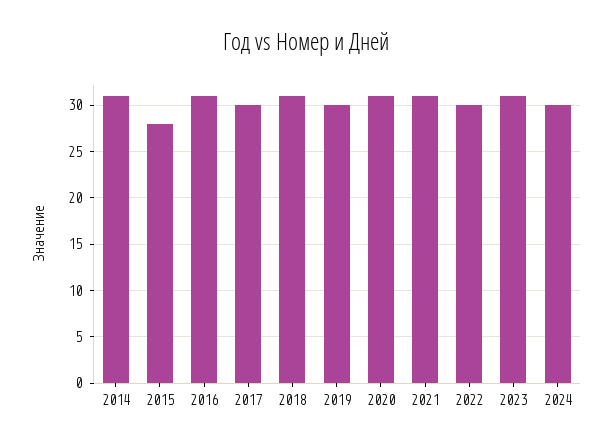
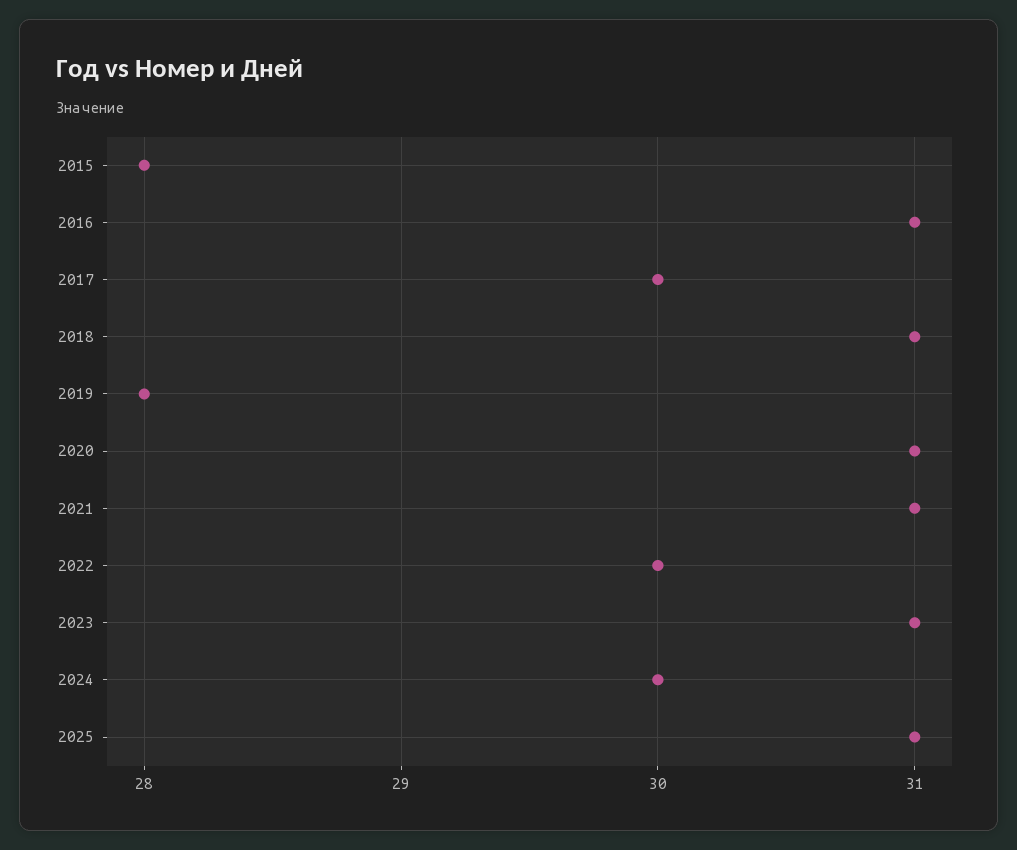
2014: 31 -> none
2019: 30 -> 28
2025: none -> 31

